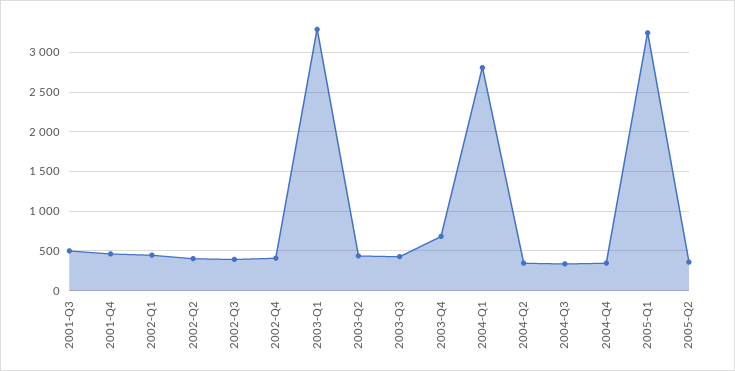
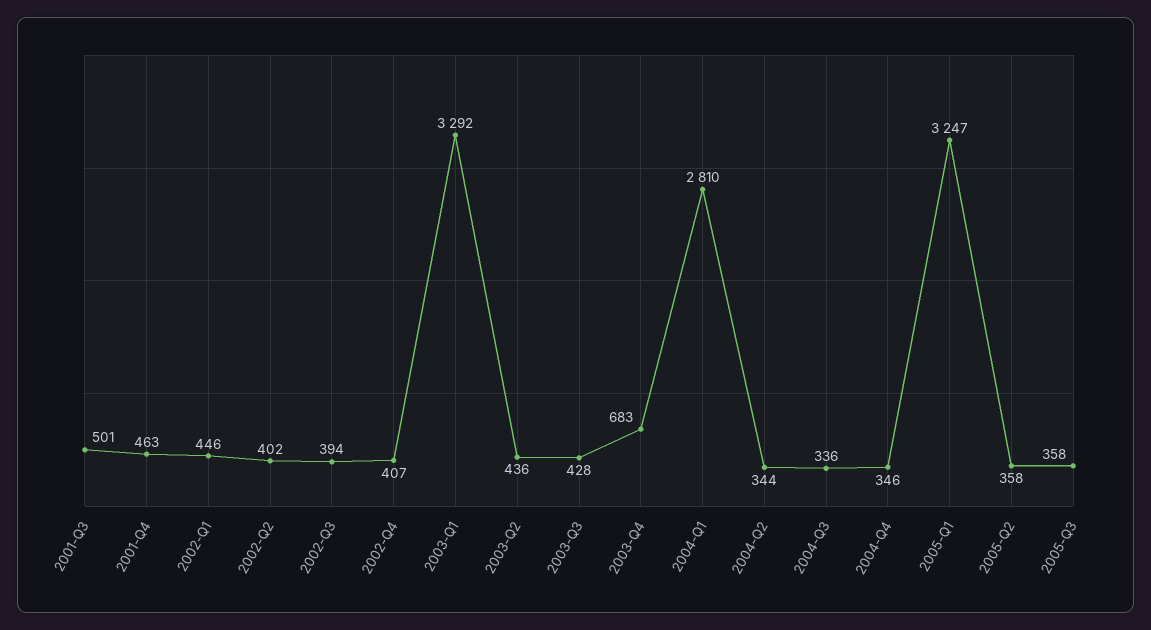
2005-Q3: none -> 358

